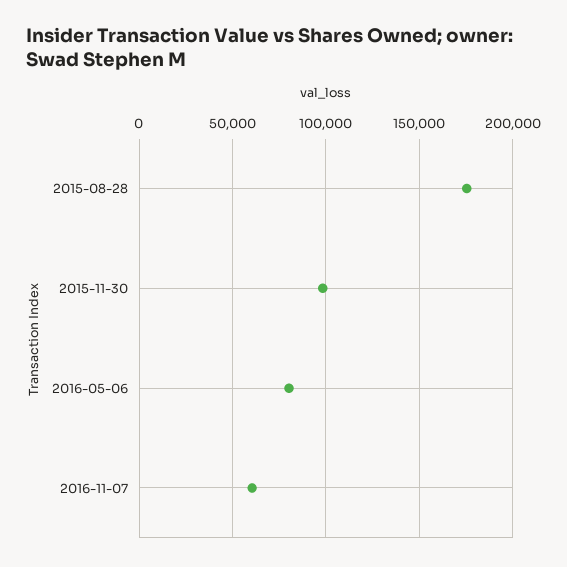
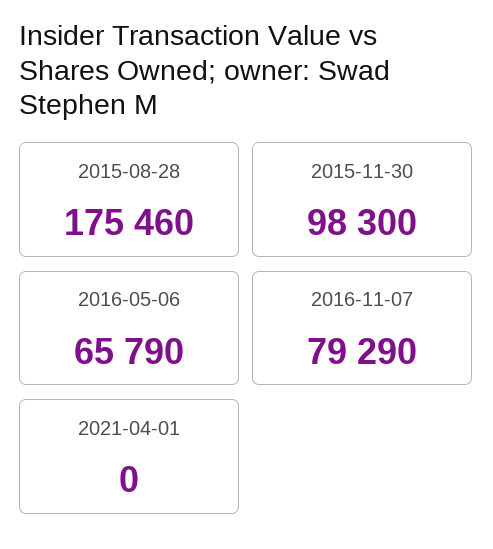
2016-05-06: 80000 -> 65790
2016-11-07: 60000 -> 79290
2021-04-01: none -> 0

